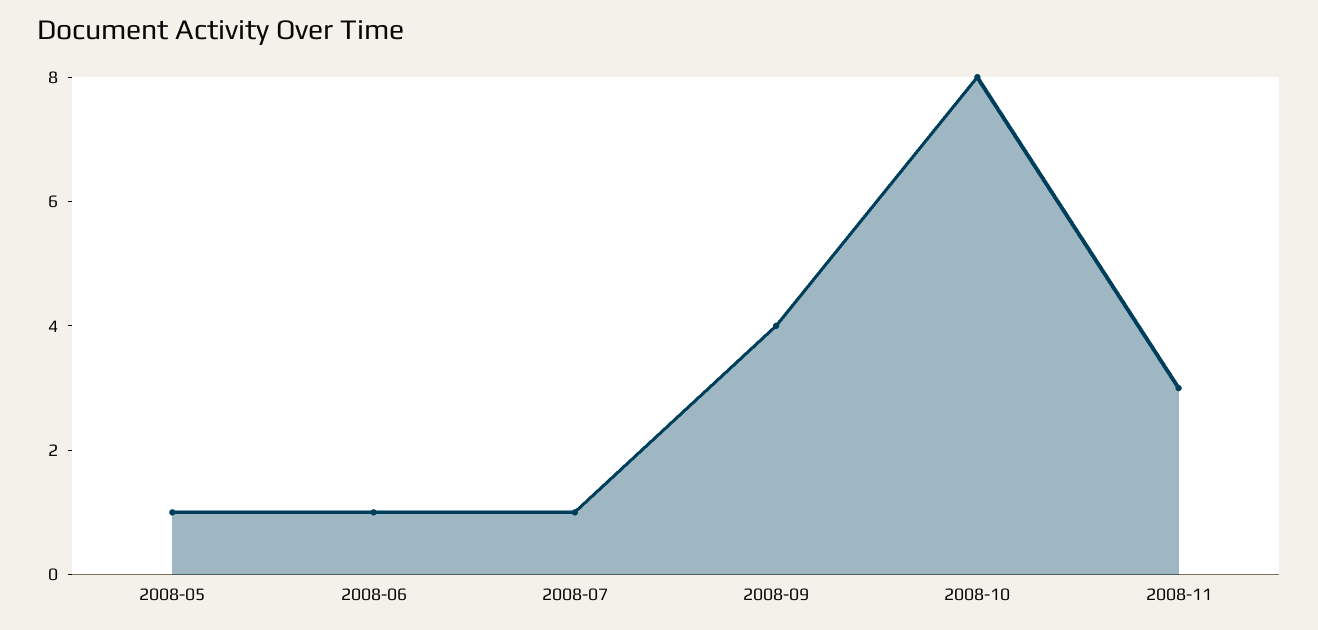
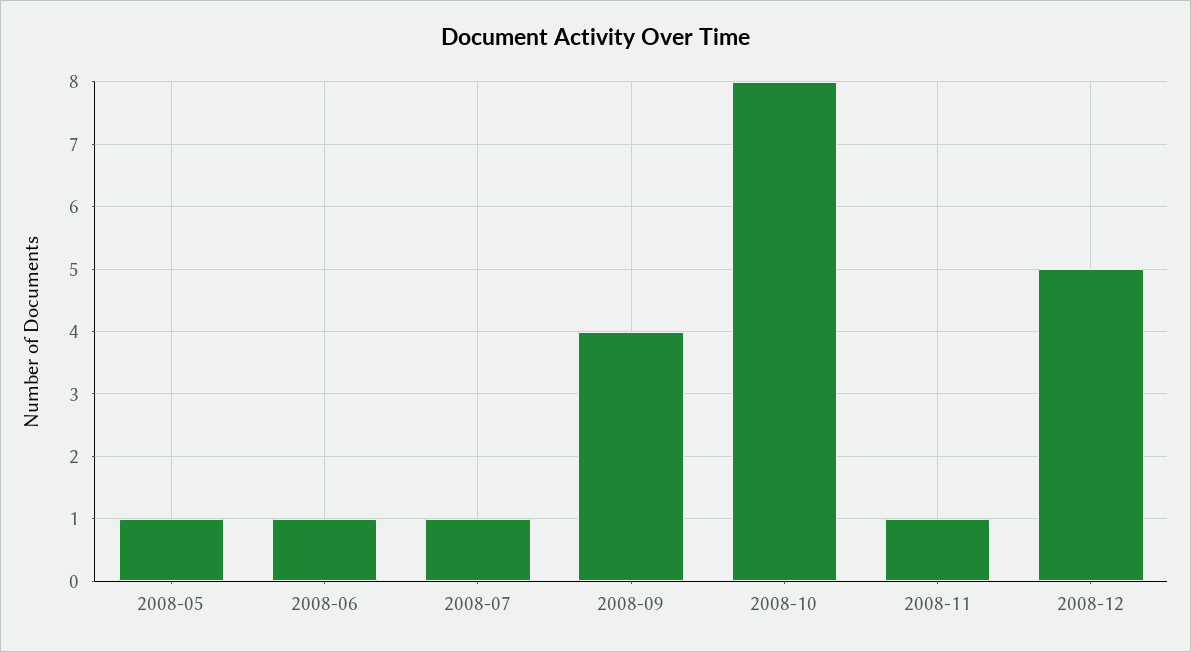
2008-11: 3 -> 1
2008-12: none -> 5

